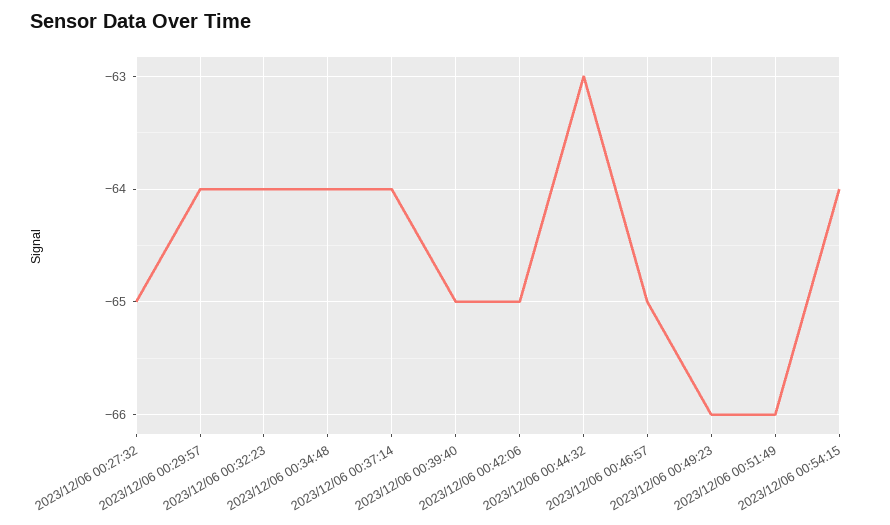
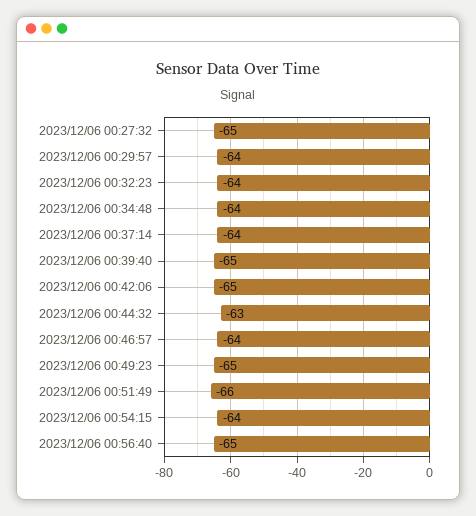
2023/12/06 00:46:57: -65 -> -64
2023/12/06 00:49:23: -66 -> -65
2023/12/06 00:56:40: none -> -65

